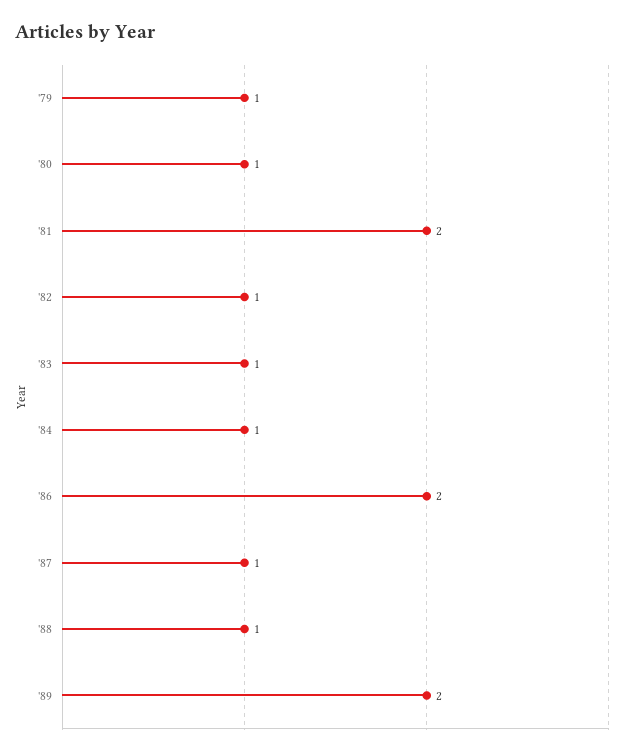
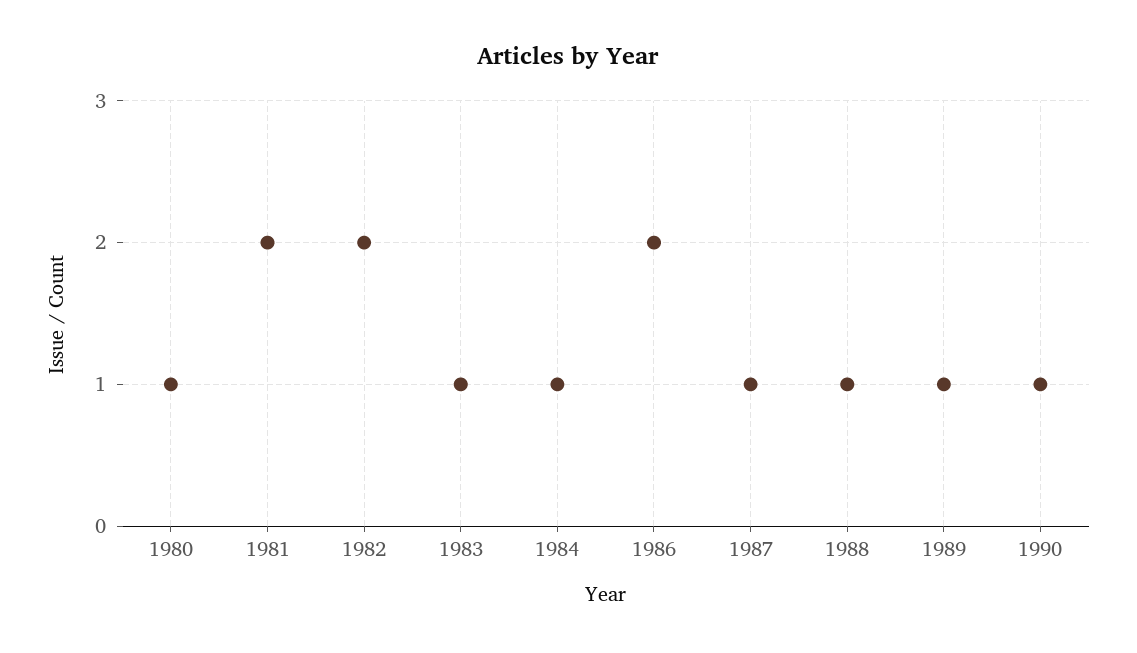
'79: 1 -> none
'82: 1 -> 2
'89: 2 -> 1
1990: none -> 1

